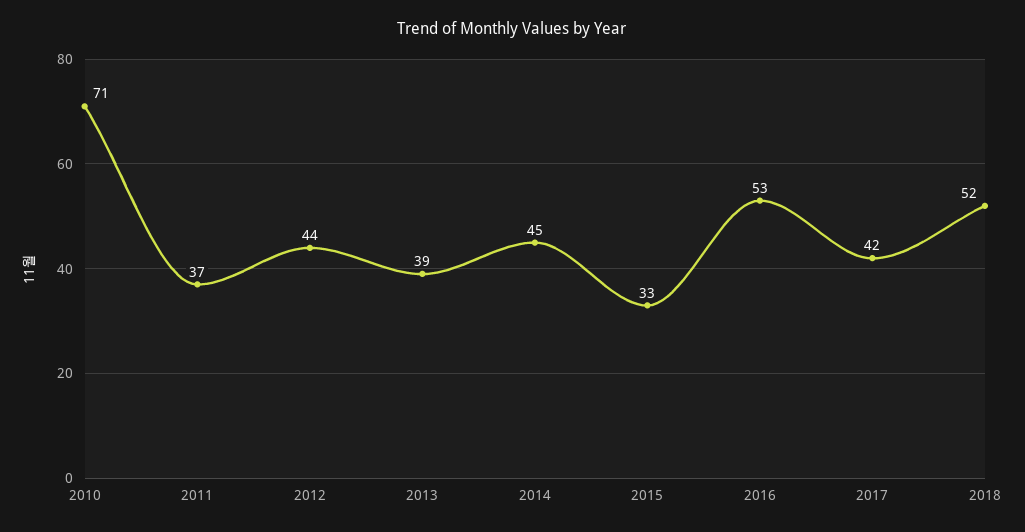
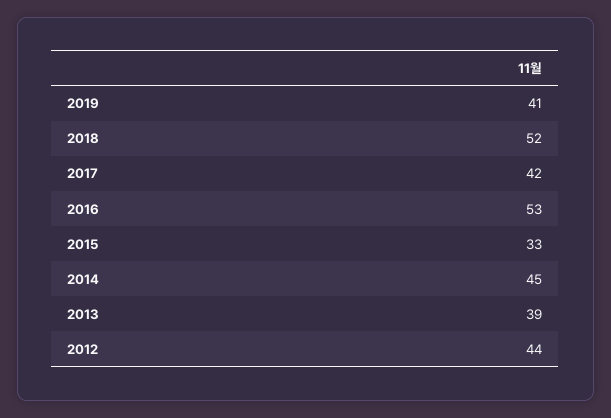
2010: 71 -> none
2011: 37 -> none
2019: none -> 41

